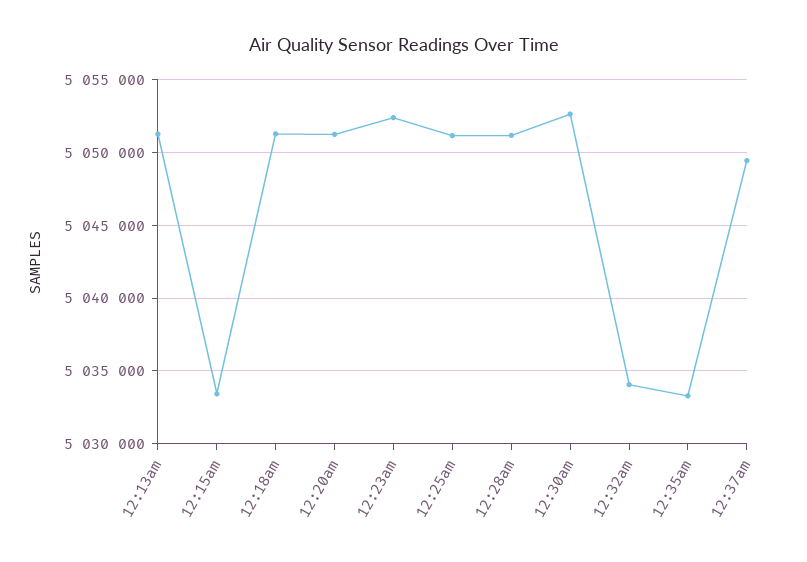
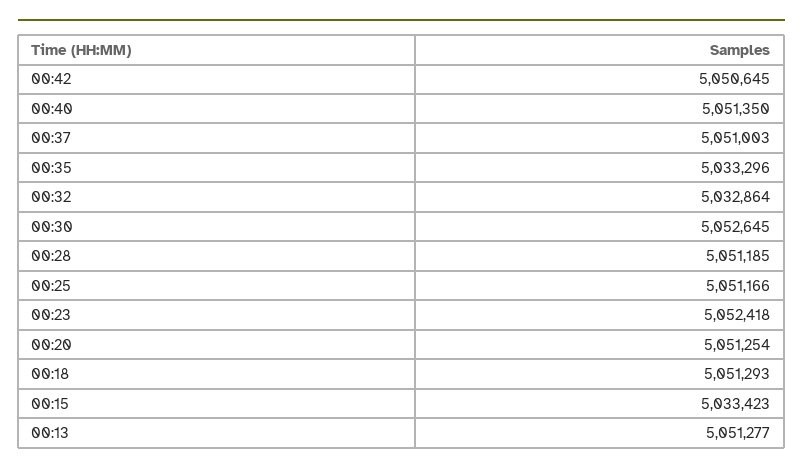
12:32am: 5034000 -> 5032864
12:37am: 5049500 -> 5051003
00:42: none -> 5050645
00:40: none -> 5051350

